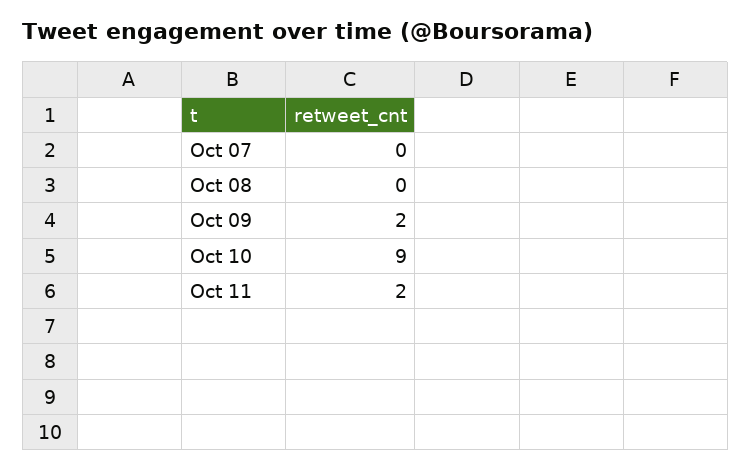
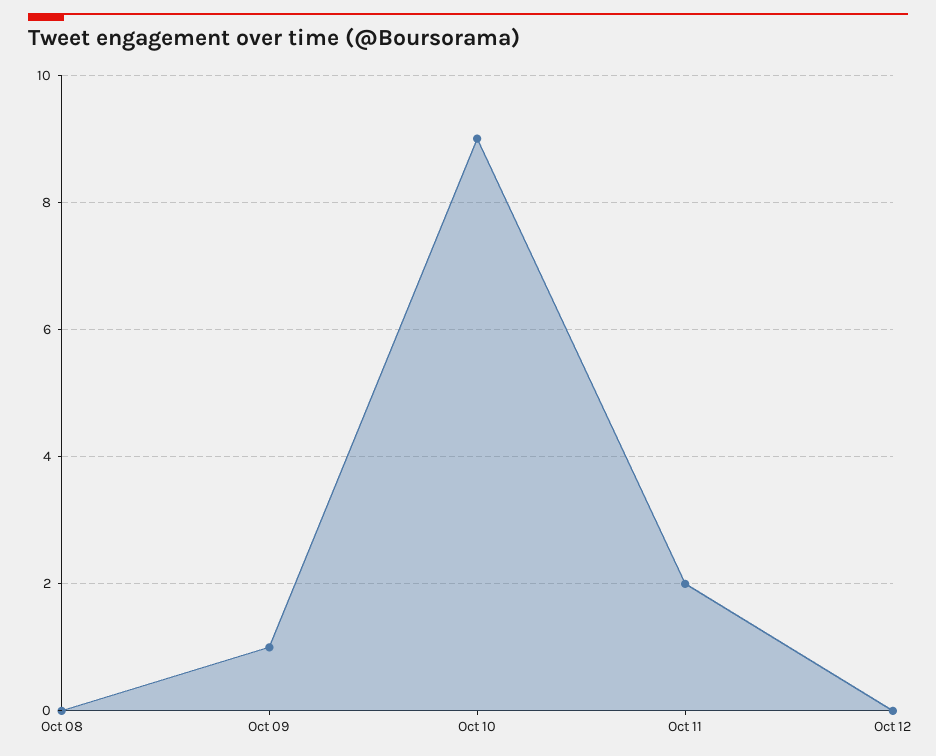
Oct 07: 0 -> none
Oct 09: 2 -> 1
Oct 12: none -> 0

